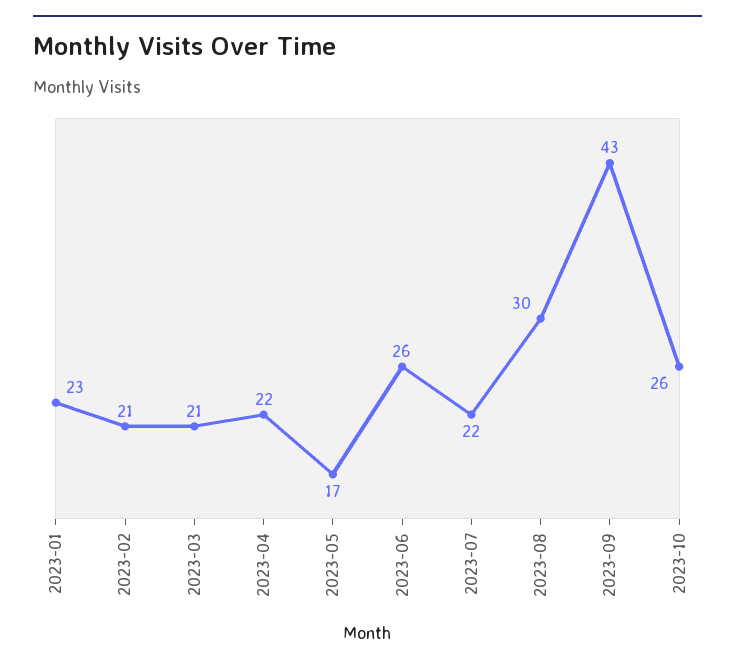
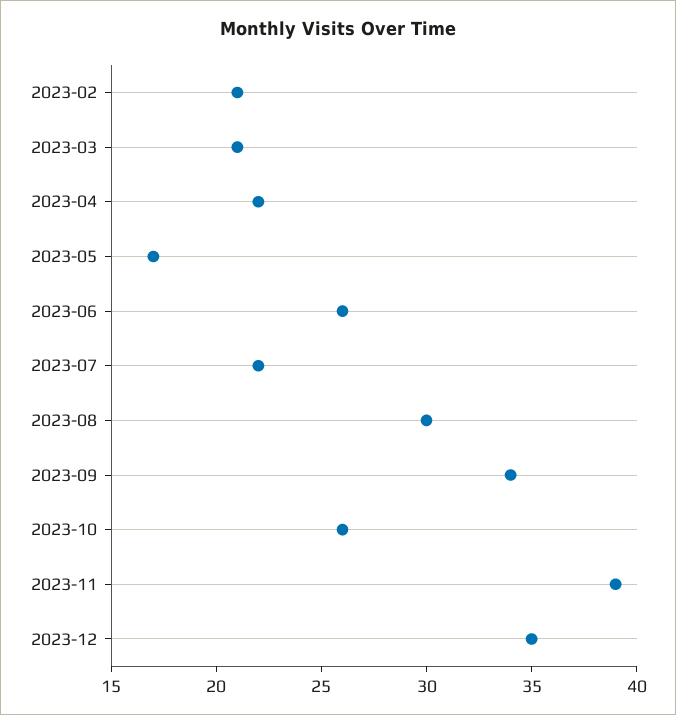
2023-01: 23 -> none
2023-09: 43 -> 34
2023-11: none -> 39
2023-12: none -> 35

